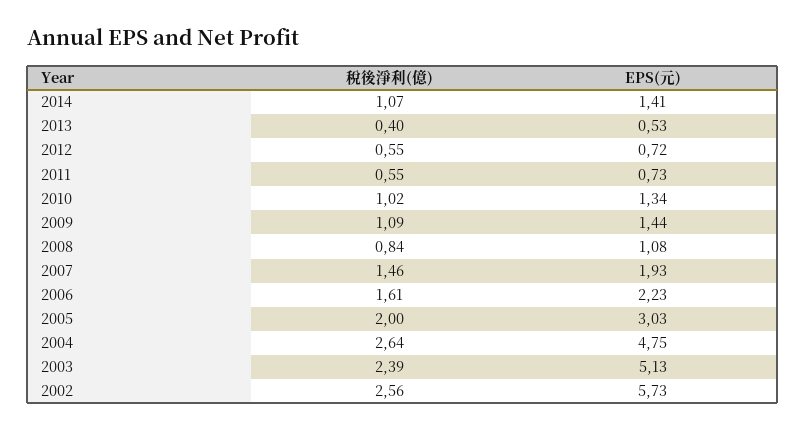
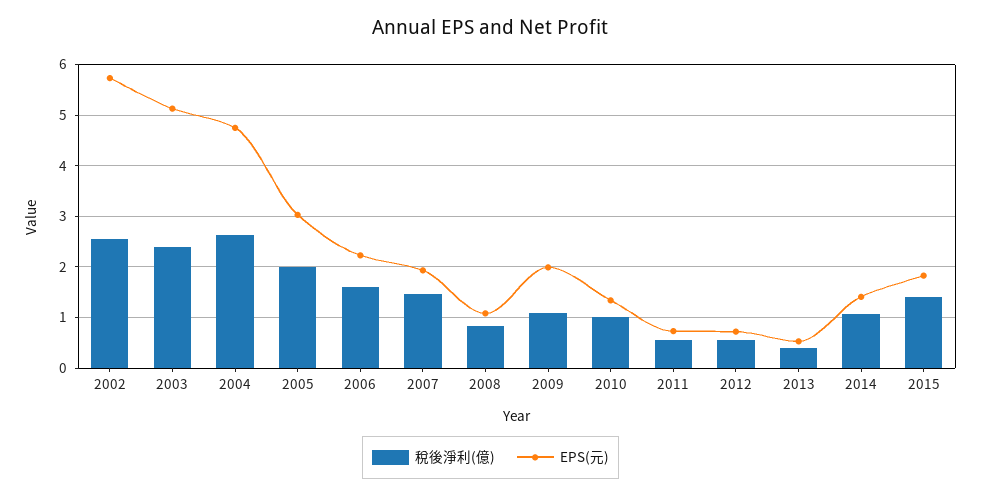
EPS(元), 2009: 1.44 -> 2
稅後淨利(億), 2015: none -> 1.4
EPS(元), 2015: none -> 1.8

